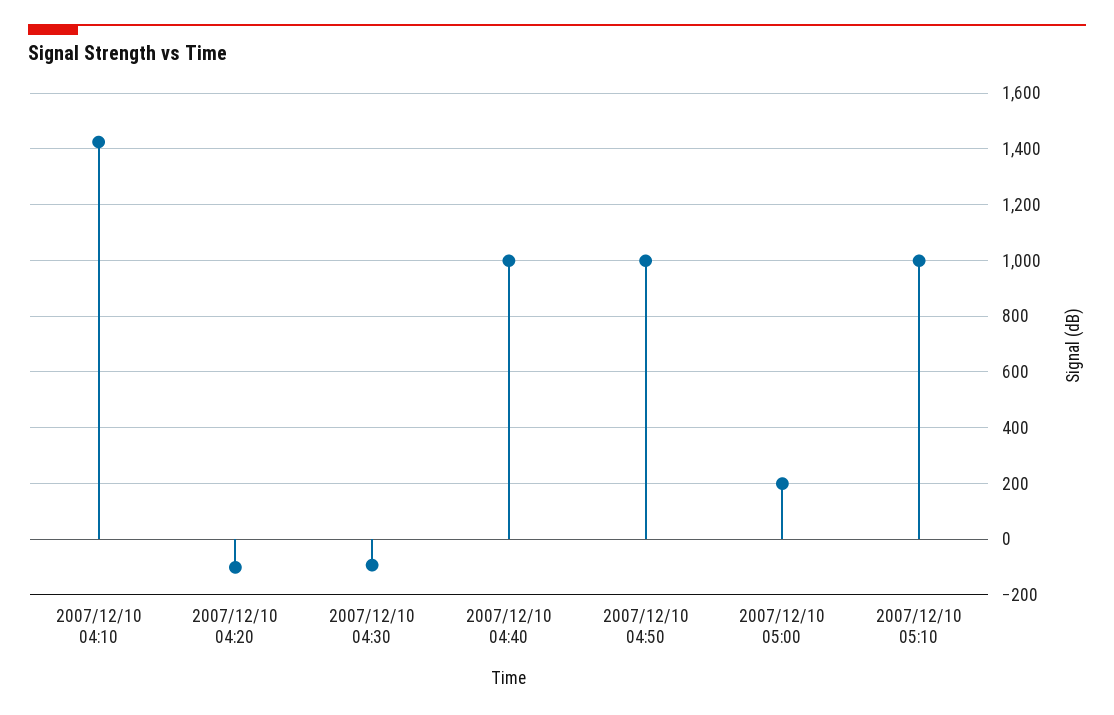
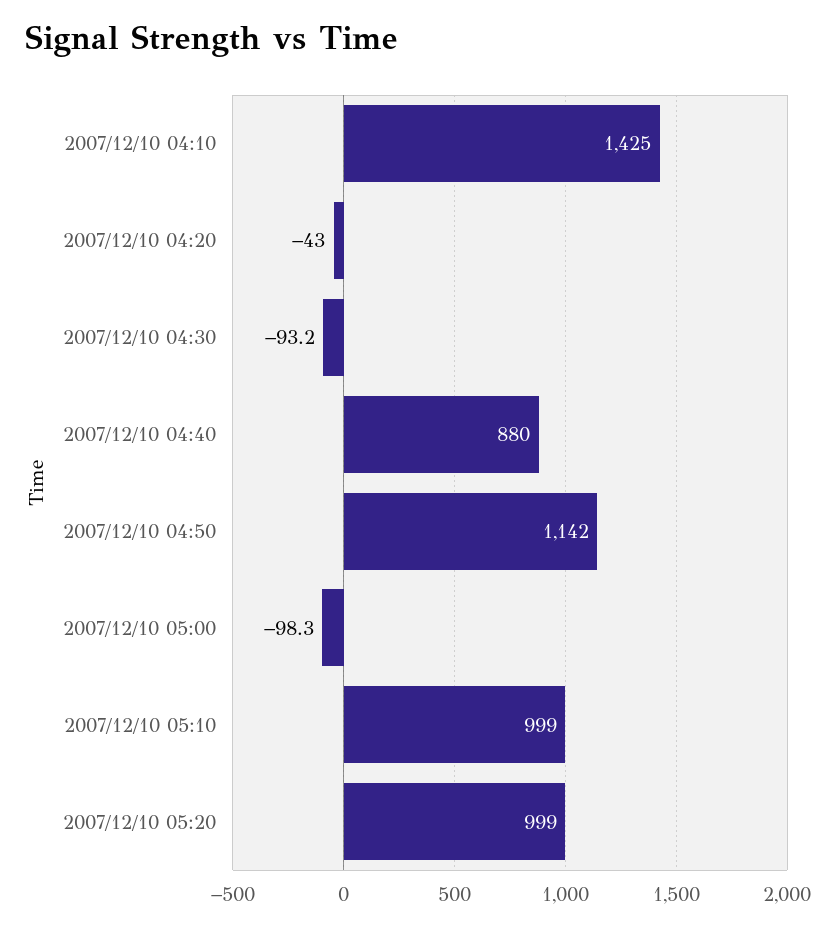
2007/12/10 04:20: -100 -> -43
2007/12/10 04:40: 1000 -> 880
2007/12/10 04:50: 1000 -> 1142
2007/12/10 05:00: 200 -> -98.3
2007/12/10 05:20: none -> 999

